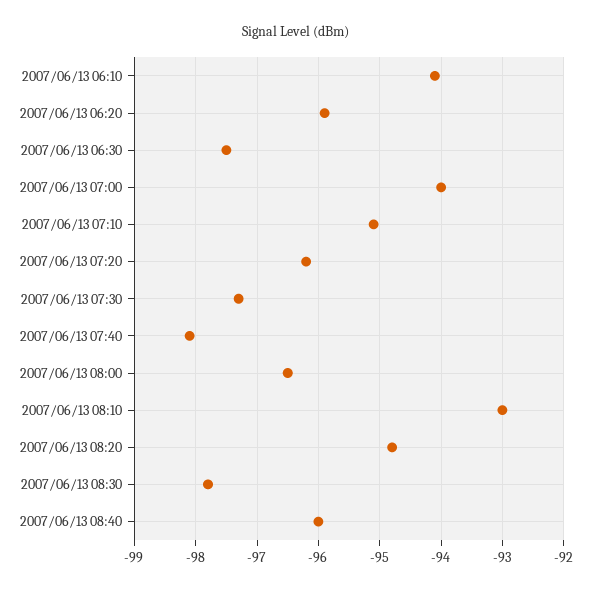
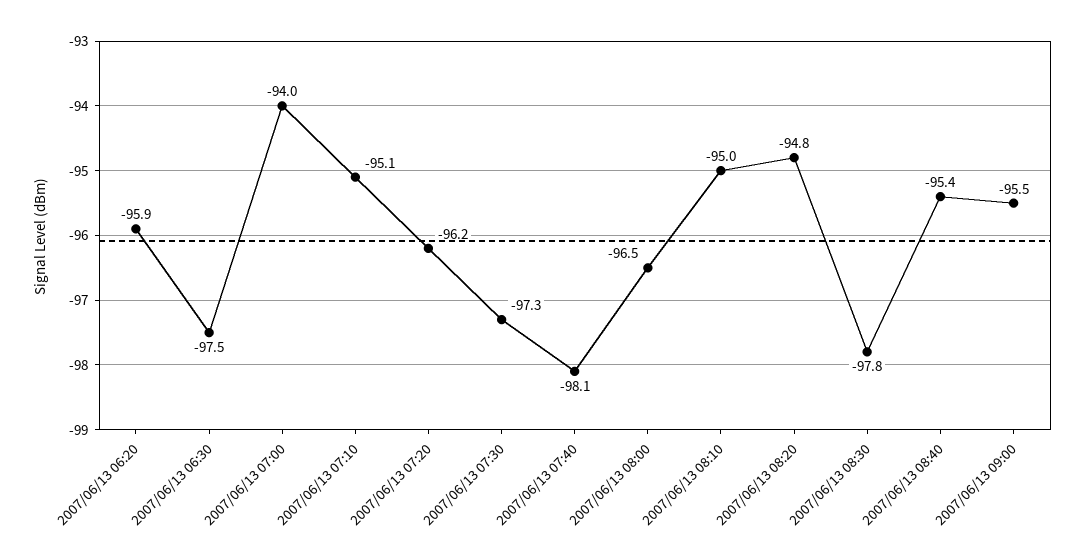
2007/06/13 06:10: -94.1 -> none
2007/06/13 08:10: -93 -> -95
2007/06/13 08:40: -96 -> -95.4
2007/06/13 09:00: none -> -95.5

